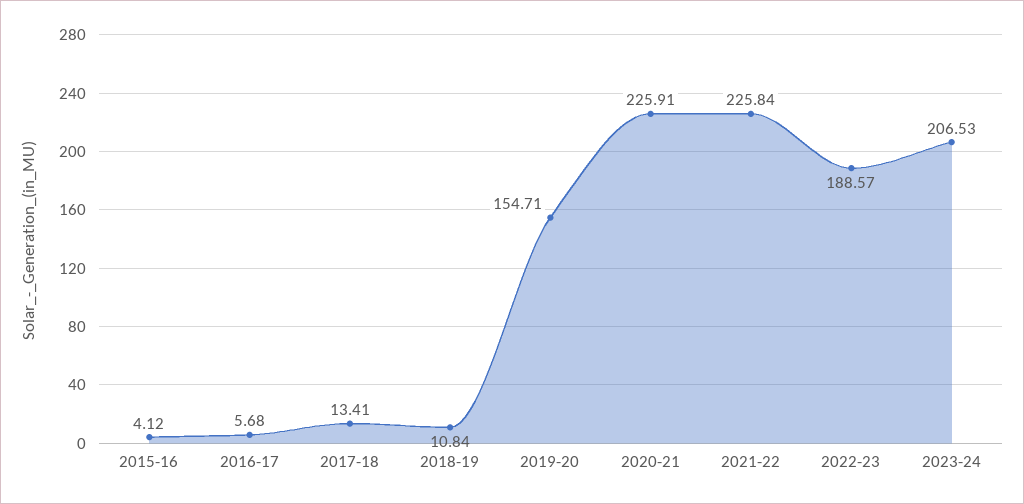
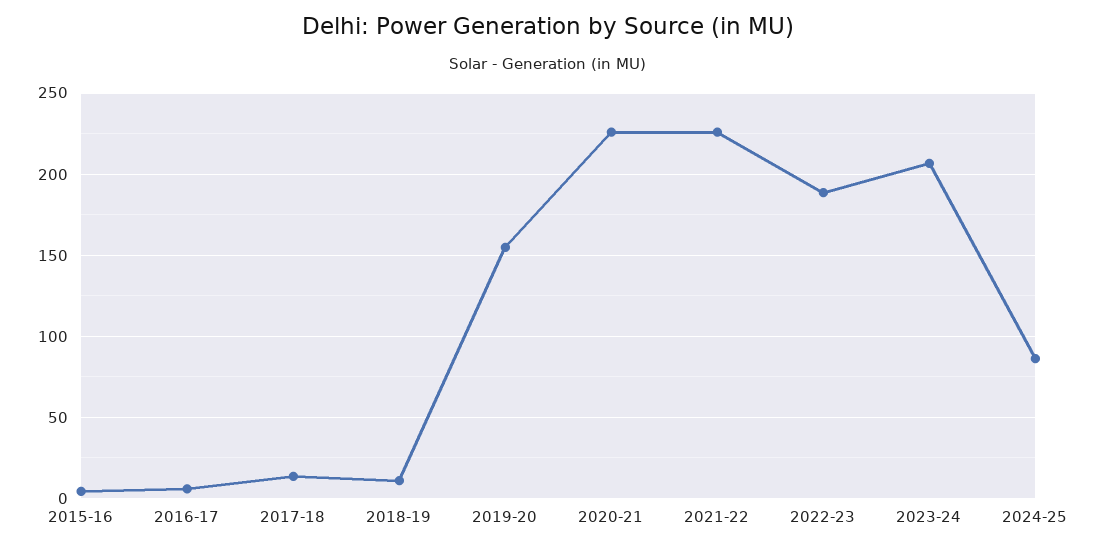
2024-25: none -> 85

